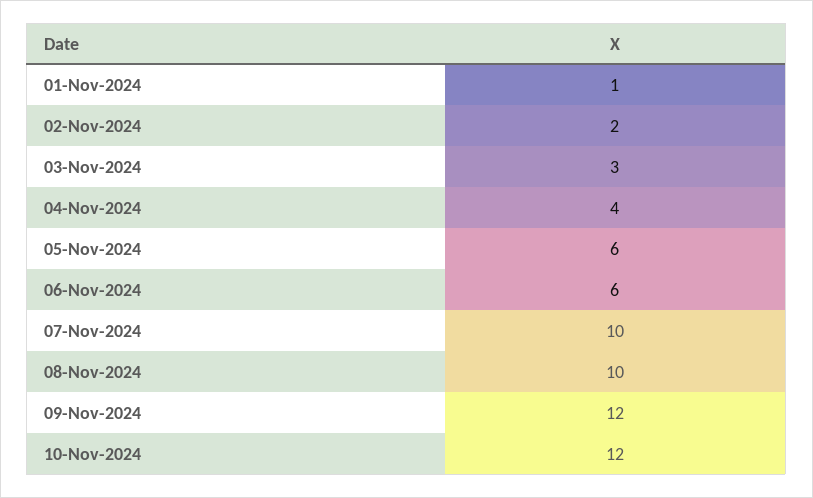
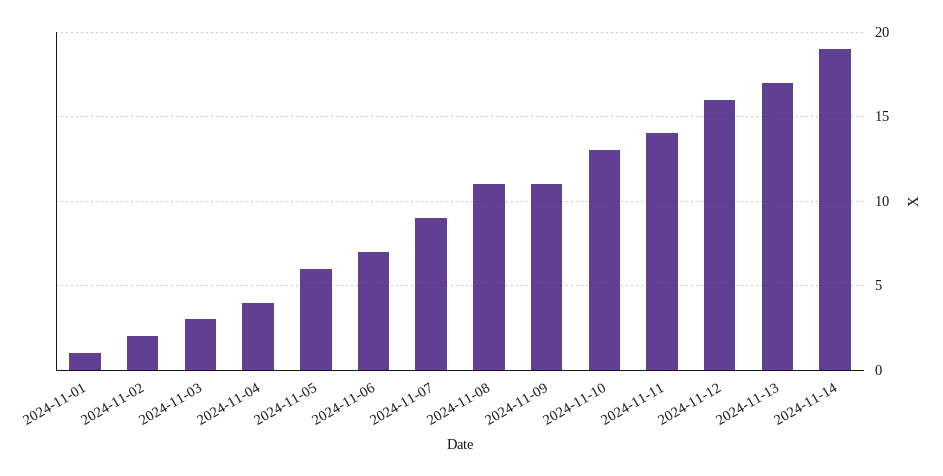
06-Nov-2024: 6 -> 7
07-Nov-2024: 10 -> 9
08-Nov-2024: 10 -> 11
09-Nov-2024: 12 -> 11
10-Nov-2024: 12 -> 13
2024-11-11: none -> 14
2024-11-12: none -> 16
2024-11-13: none -> 17
2024-11-14: none -> 19

